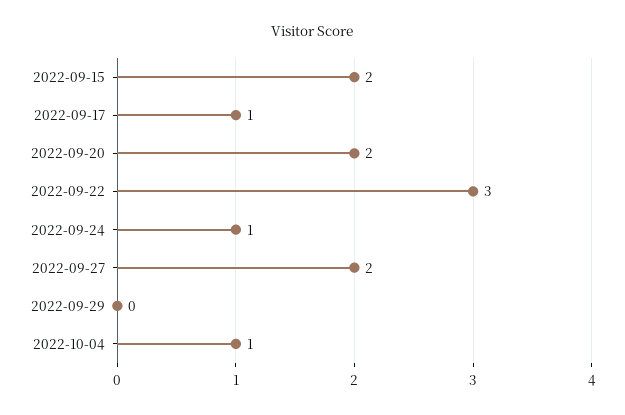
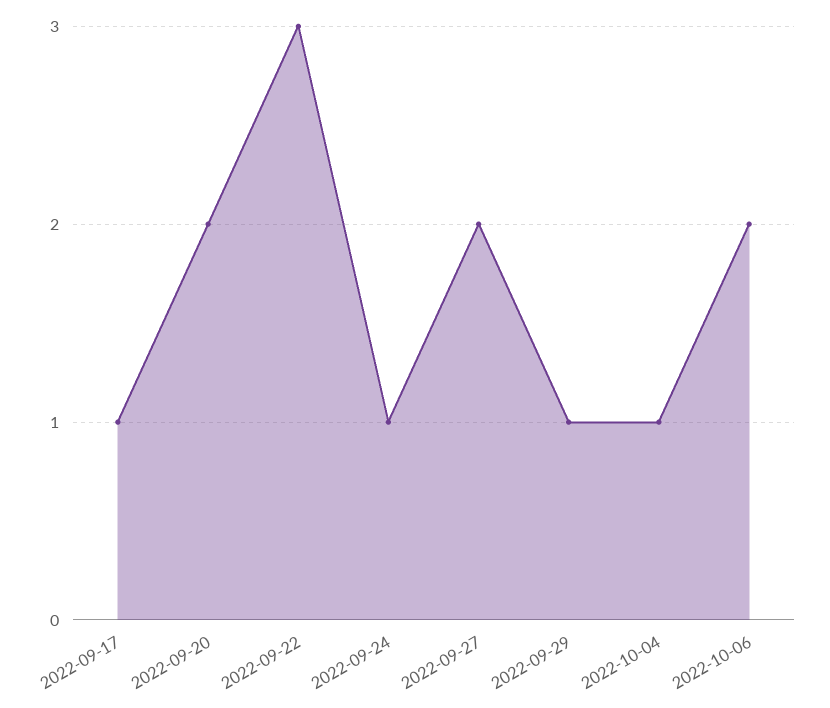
2022-09-15: 2 -> none
2022-09-29: 0 -> 1
2022-10-06: none -> 2

